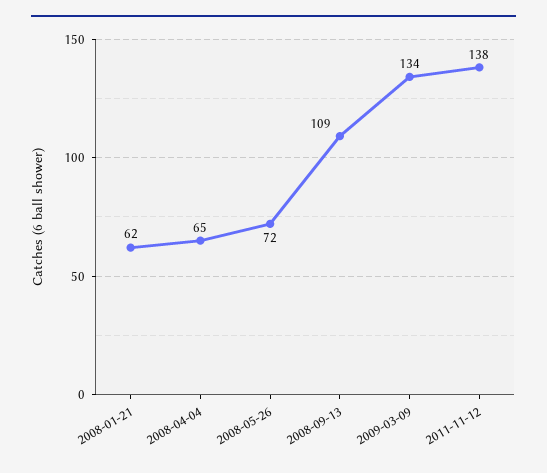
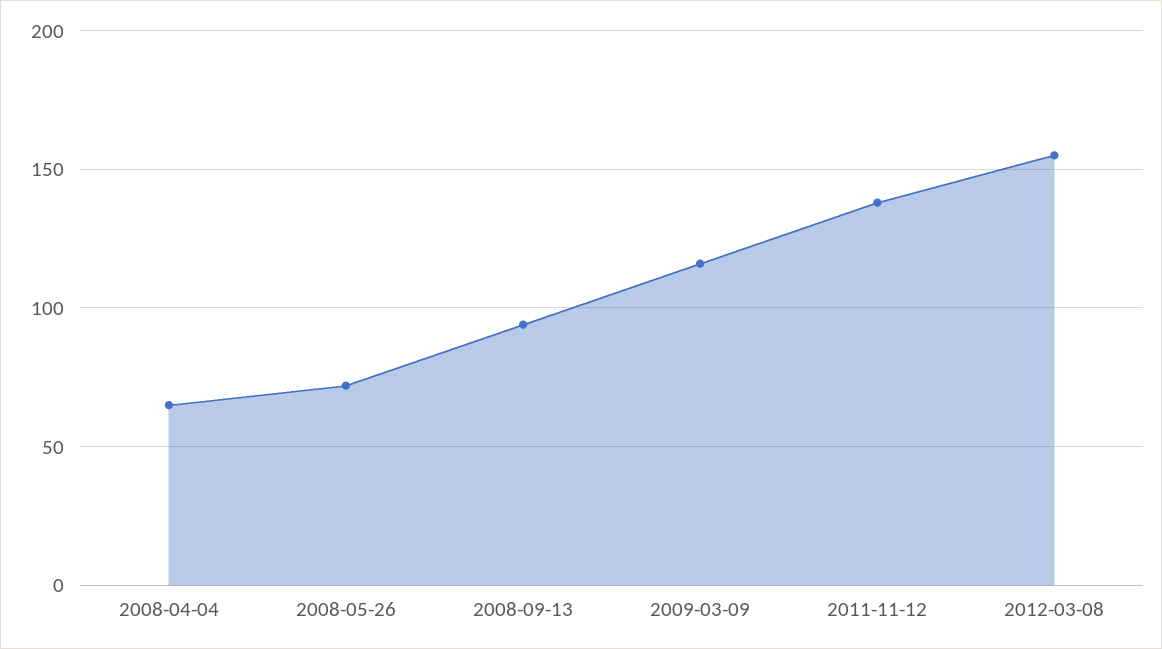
2008-01-21: 62 -> none
2008-09-13: 109 -> 95
2009-03-09: 134 -> 115
2012-03-08: none -> 155

